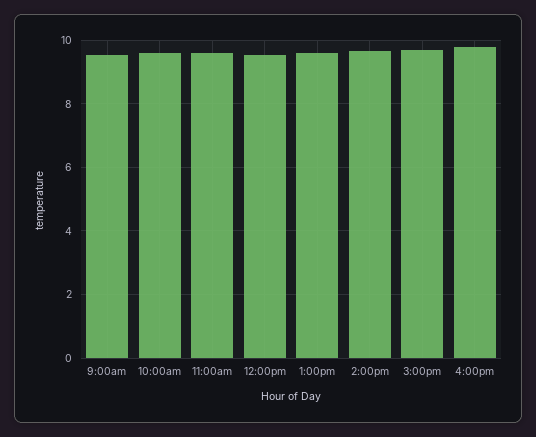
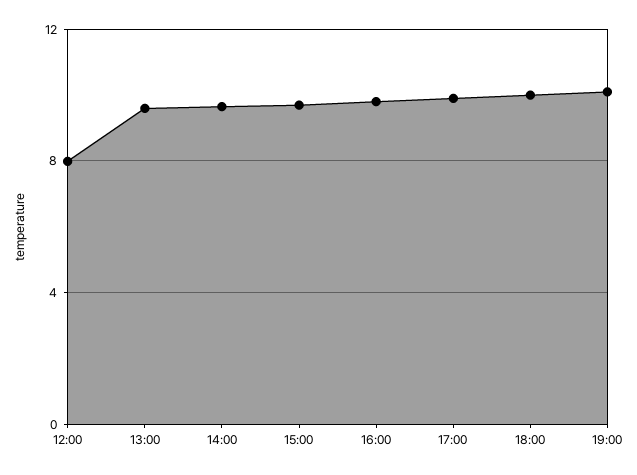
9:00am: 9.6 -> none
10:00am: 9.6 -> none
11:00am: 9.6 -> none
12:00pm: 9.6 -> 8
17:00: none -> 10
18:00: none -> 10
19:00: none -> 10

